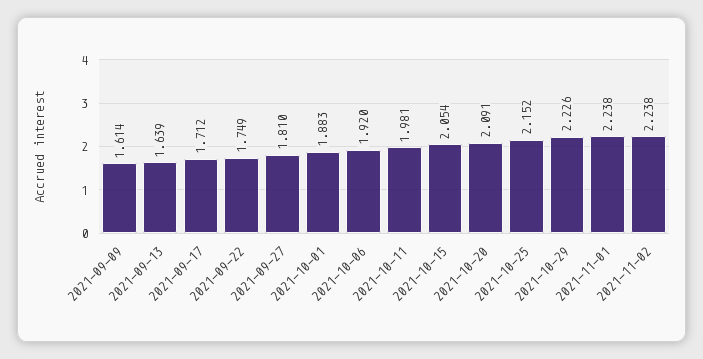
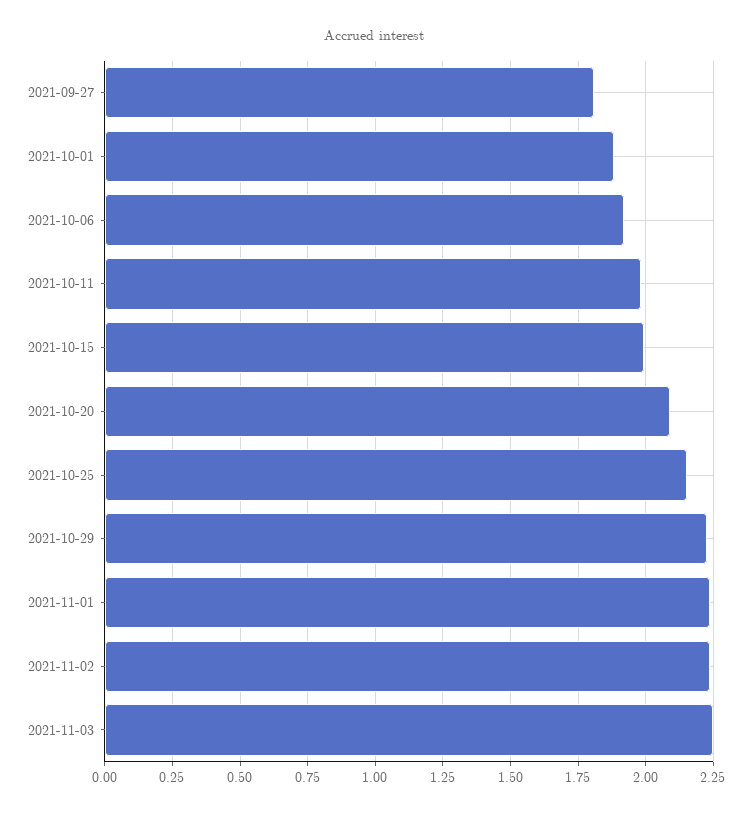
2021-09-09: 1.614 -> none
2021-09-13: 1.639 -> none
2021-09-17: 1.712 -> none
2021-09-22: 1.749 -> none
2021-10-15: 2.054 -> 2
2021-11-03: none -> 2.25

